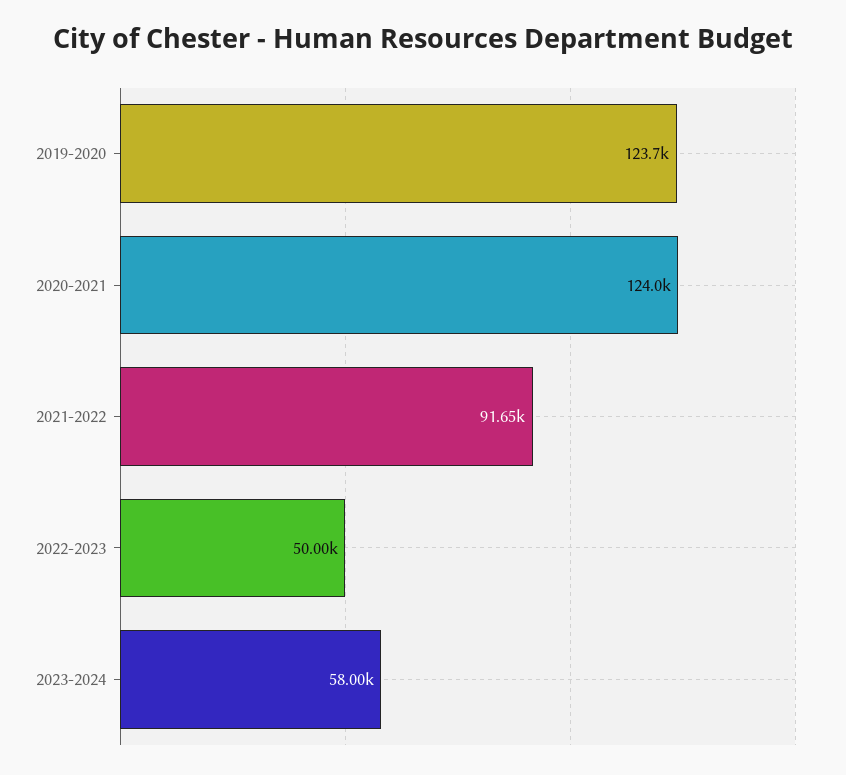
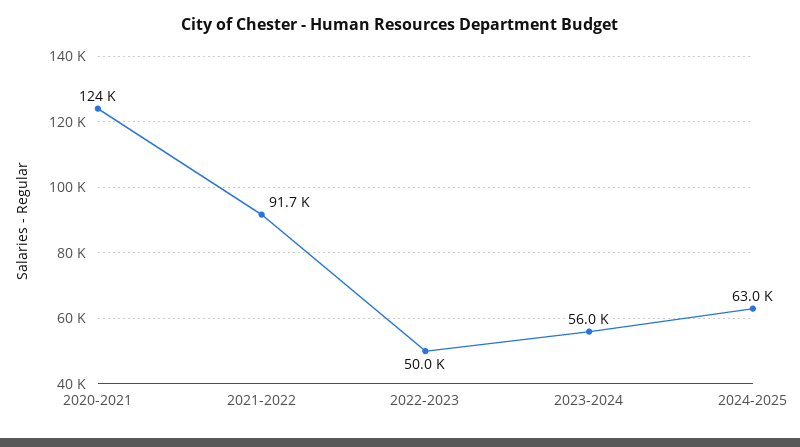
2019-2020: 123700 -> none
2023-2024: 58000 -> 56000
2024-2025: none -> 63000

